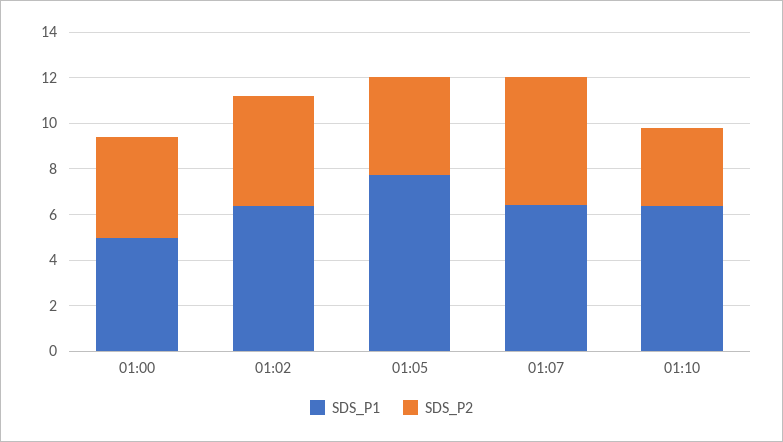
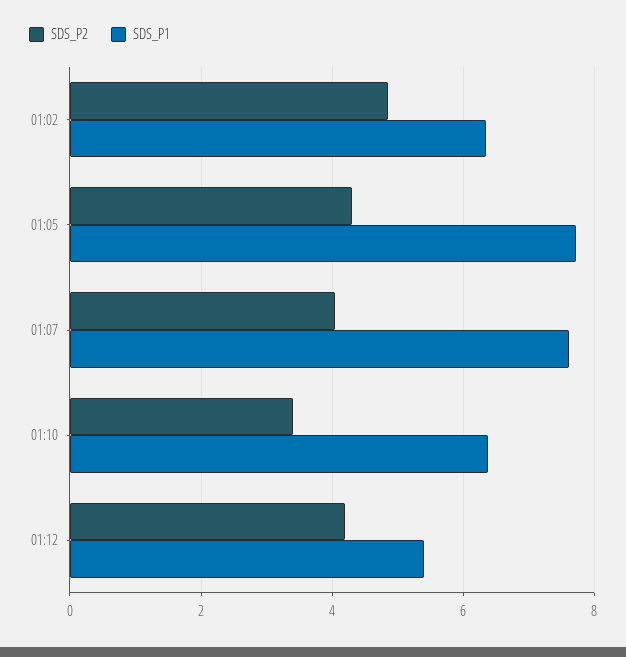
SDS_P1, 01:00: 5 -> none
SDS_P2, 01:00: 4.5 -> none
SDS_P1, 01:07: 6.5 -> 7.6
SDS_P2, 01:07: 5.5 -> 4
SDS_P2, 01:12: none -> 4.2
SDS_P1, 01:12: none -> 5.4

